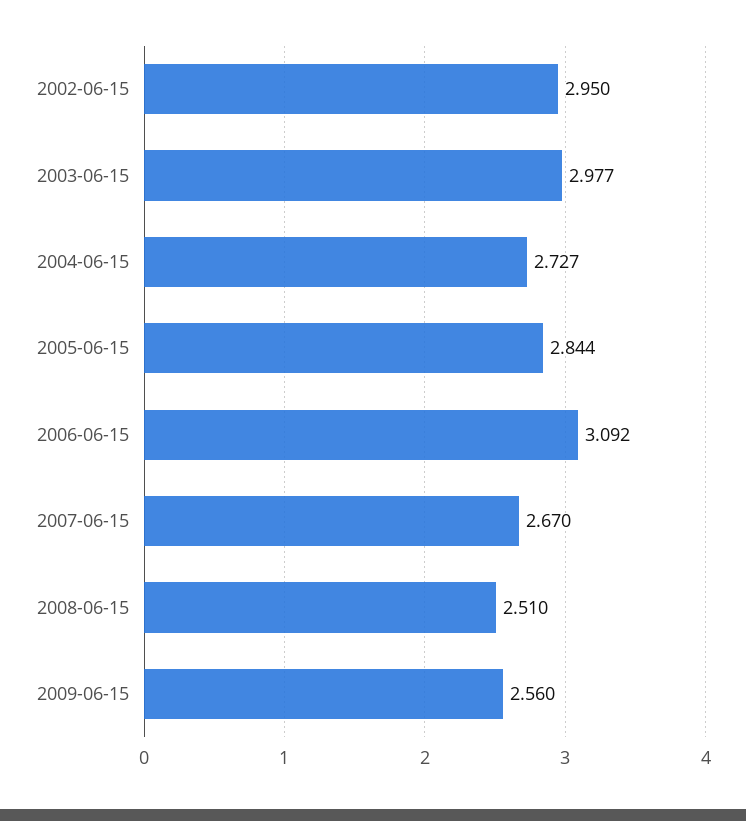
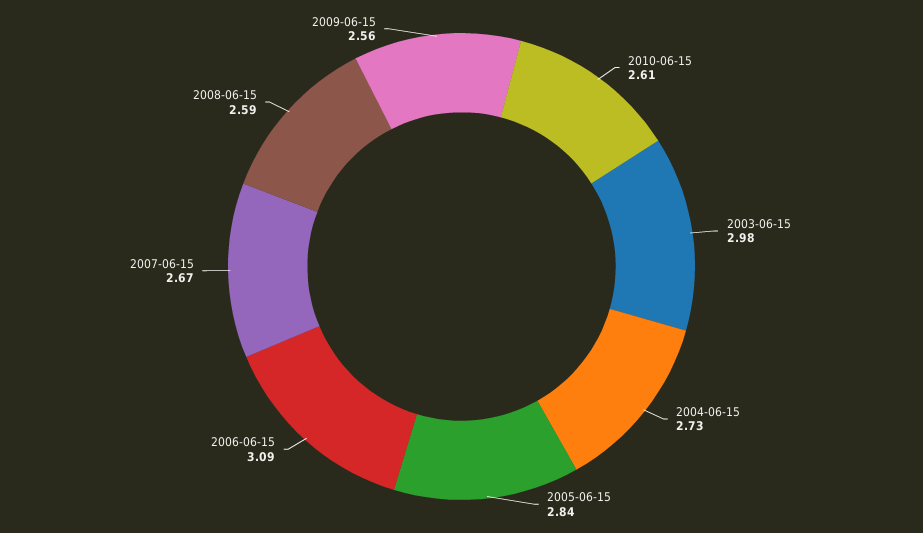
2002-06-15: 2.95 -> none
2008-06-15: 2.51 -> 2.59
2010-06-15: none -> 2.61

